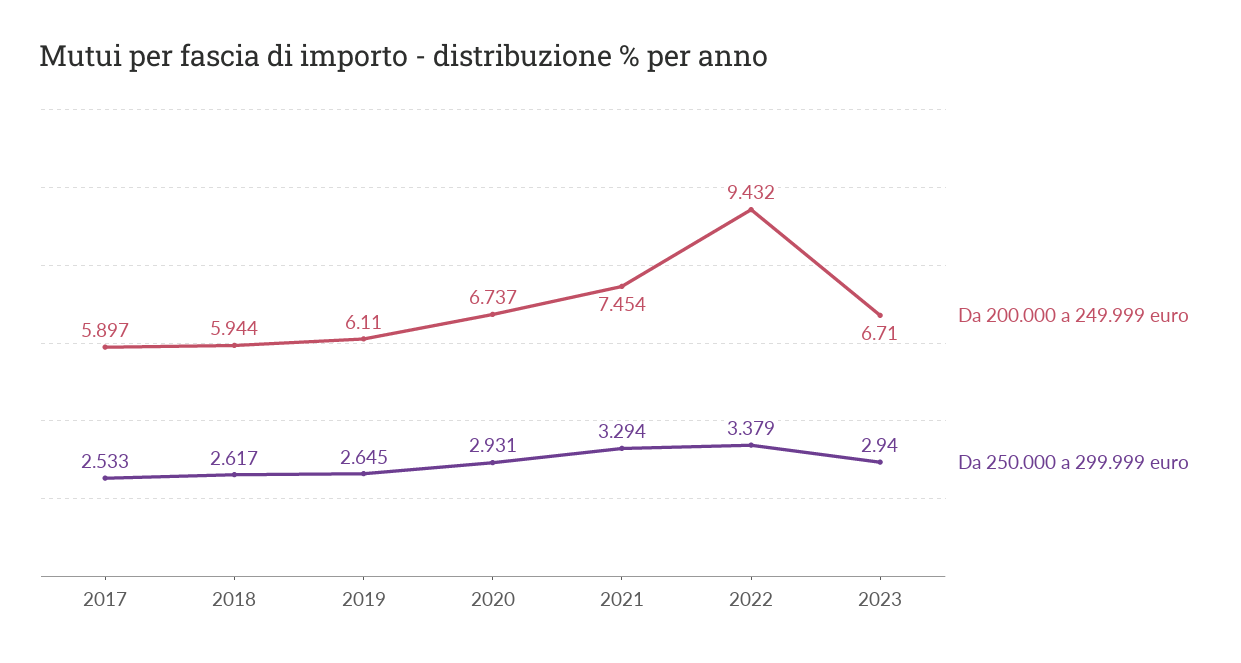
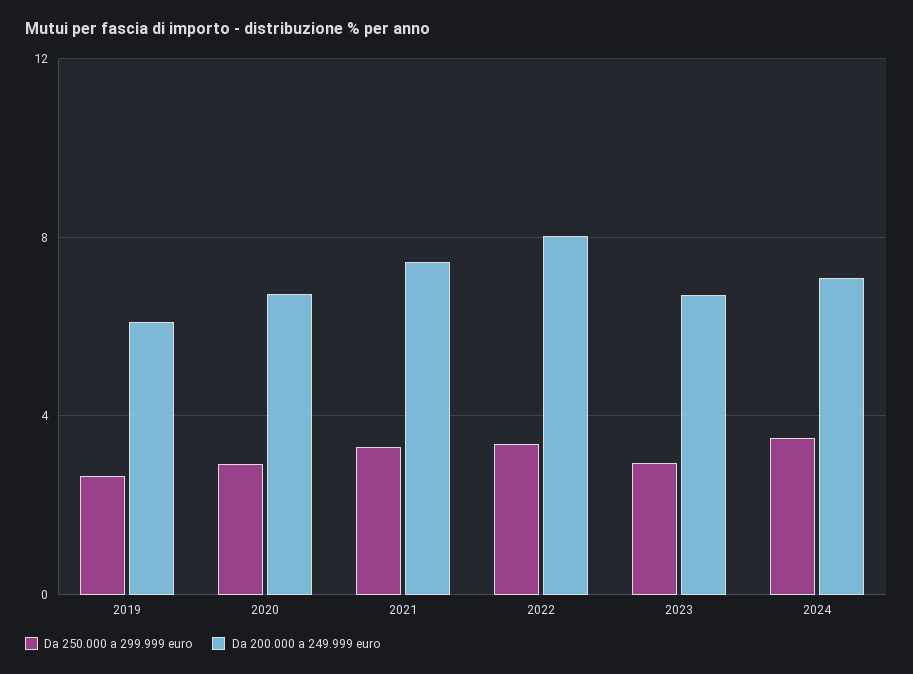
Da 200.000 a 249.999 euro, 2017: 5.897 -> none
Da 250.000 a 299.999 euro, 2017: 2.533 -> none
Da 200.000 a 249.999 euro, 2018: 5.944 -> none
Da 250.000 a 299.999 euro, 2018: 2.617 -> none
Da 200.000 a 249.999 euro, 2022: 9.432 -> 8
Da 250.000 a 299.999 euro, 2024: none -> 3.5
Da 200.000 a 249.999 euro, 2024: none -> 7

